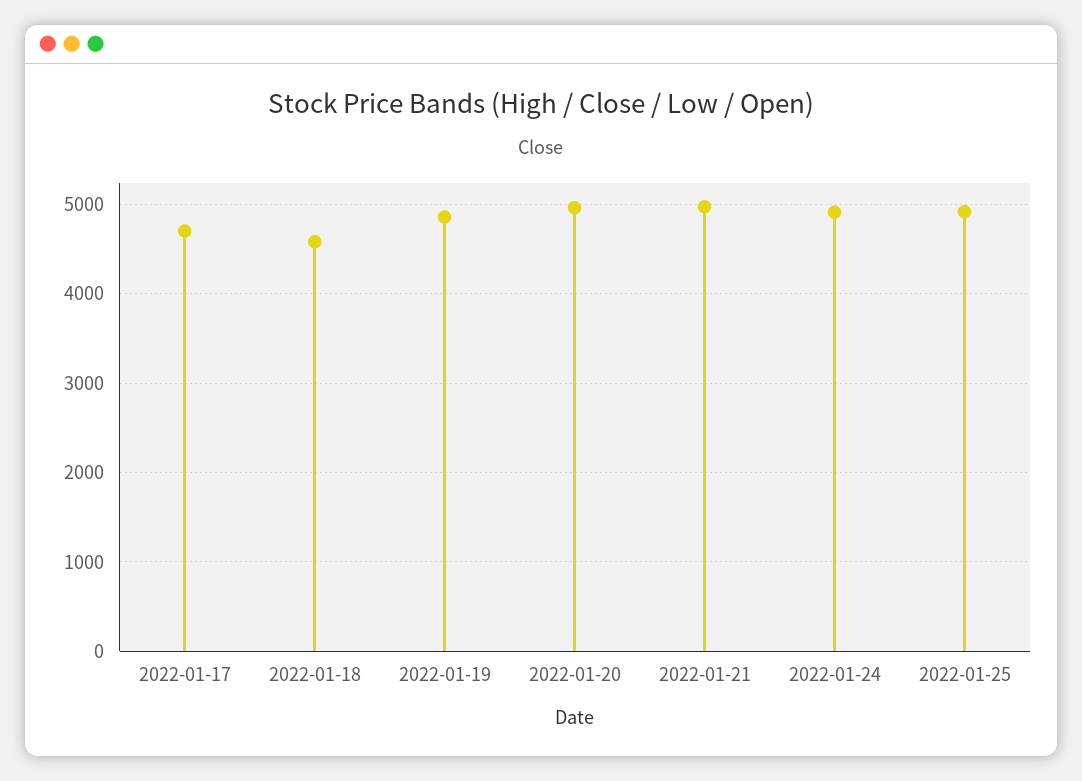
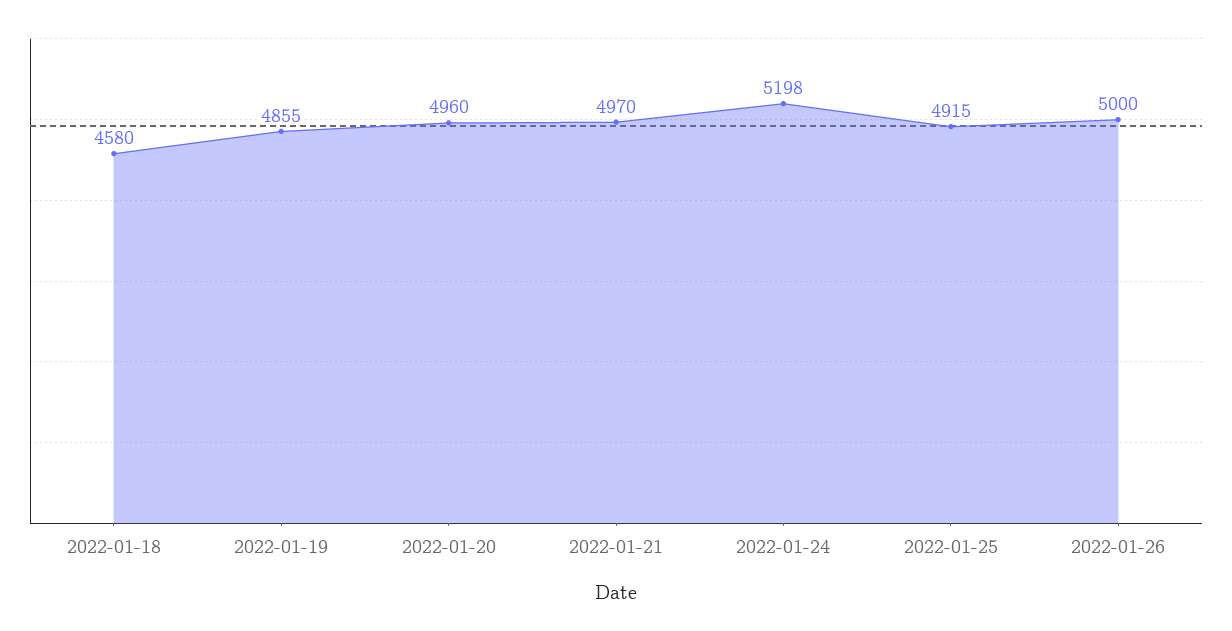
2022-01-17: 4700 -> none
2022-01-24: 4900 -> 5198
2022-01-26: none -> 5000

